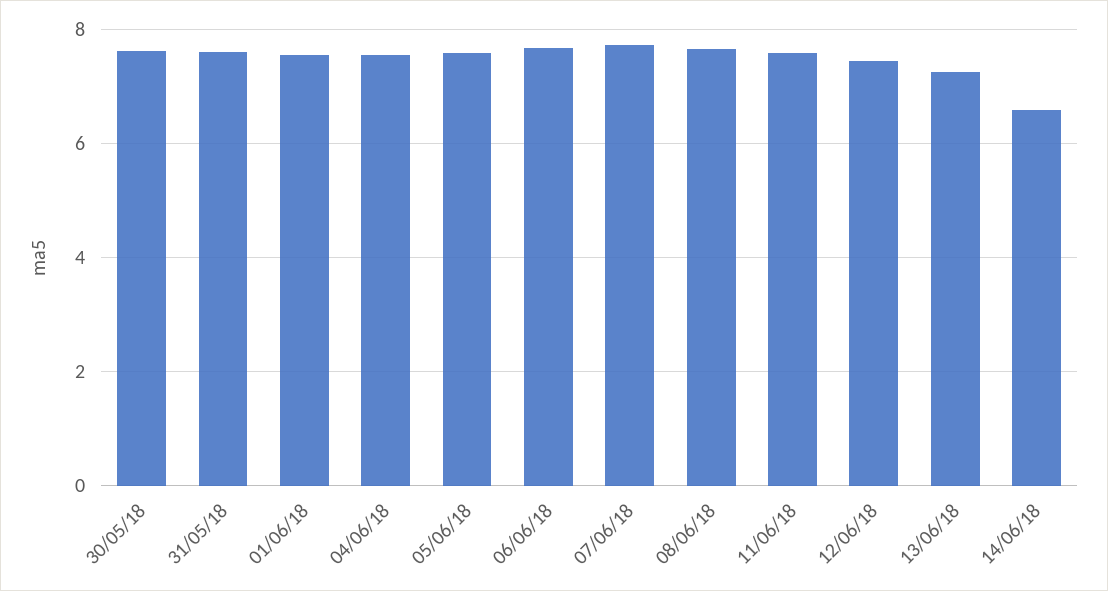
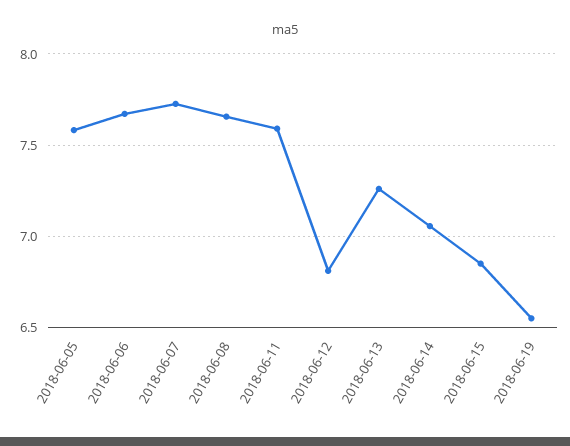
30/05/18: 7.6 -> none
31/05/18: 7.6 -> none
01/06/18: 7.6 -> none
04/06/18: 7.6 -> none
12/06/18: 7.4 -> 6.8
14/06/18: 6.6 -> 7.05
2018-06-15: none -> 6.85
2018-06-19: none -> 6.55

